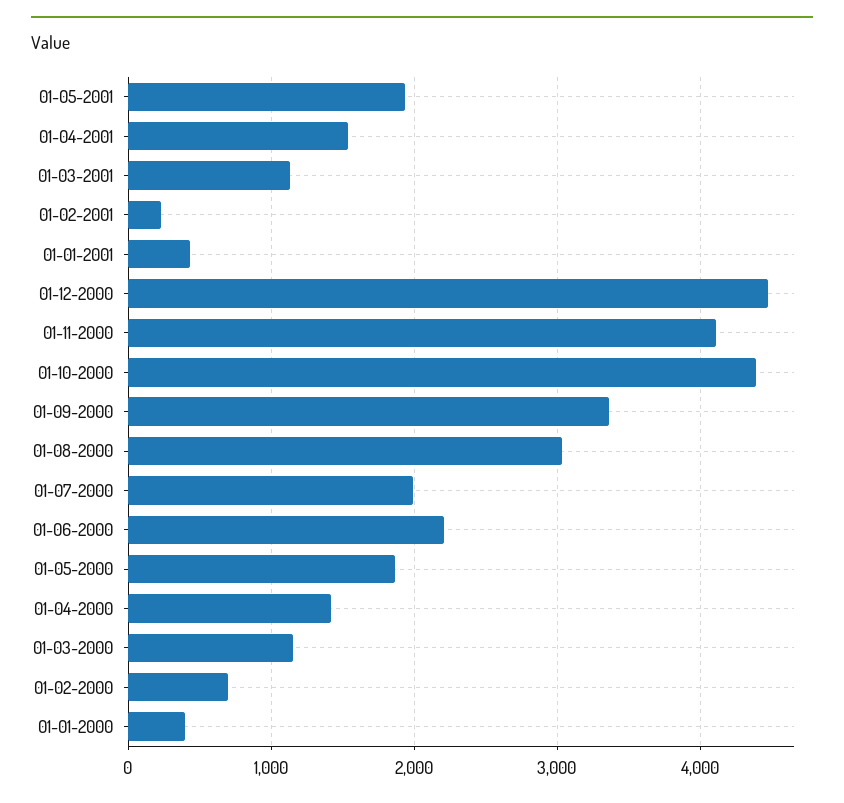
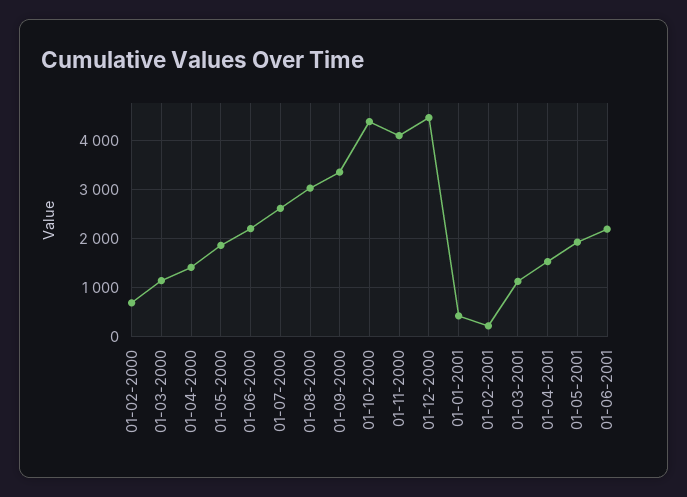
01-07-2000: 2000 -> 2600
01-01-2000: 400 -> none
01-06-2001: none -> 2200

